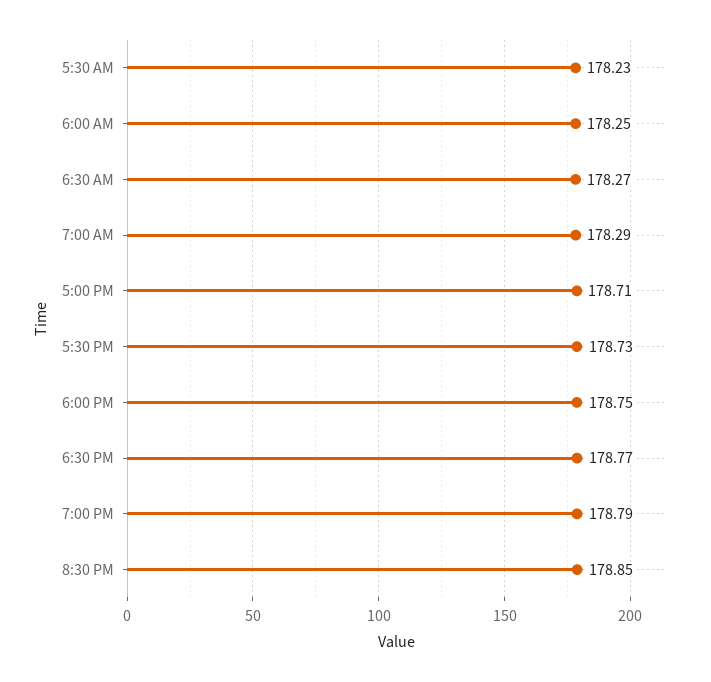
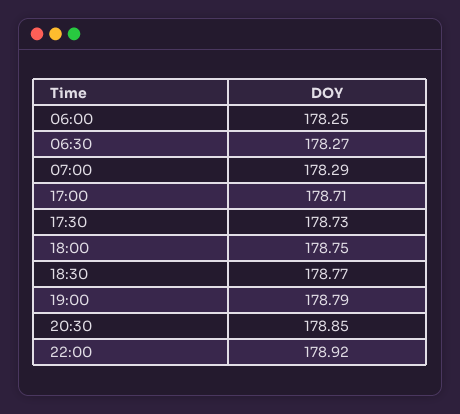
5:30 AM: 178.23 -> none
22:00: none -> 178.92

